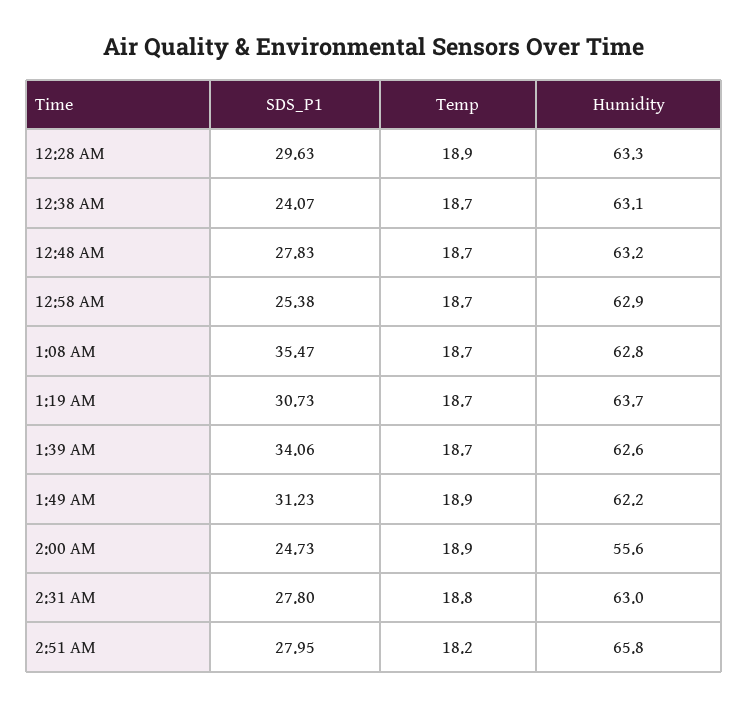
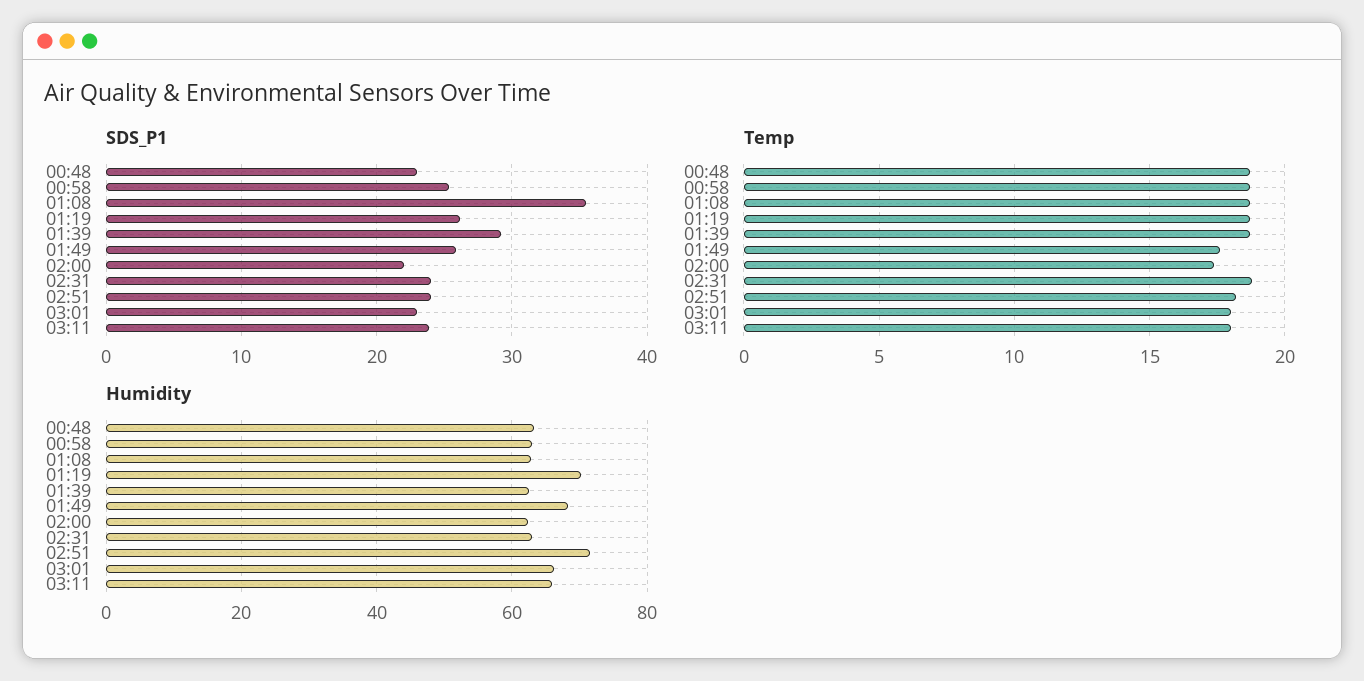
SDS_P1, 12:28 AM: 29.63 -> none
Temp, 12:28 AM: 18.9 -> none
Humidity, 12:28 AM: 63.3 -> none
SDS_P1, 12:38 AM: 24.07 -> none
Temp, 12:38 AM: 18.7 -> none
Humidity, 12:38 AM: 63.1 -> none
SDS_P1, 12:48 AM: 27.83 -> 23
SDS_P1, 1:19 AM: 30.73 -> 26
Humidity, 1:19 AM: 63.7 -> 70
SDS_P1, 1:39 AM: 34.06 -> 29
SDS_P1, 1:49 AM: 31.23 -> 26
Temp, 1:49 AM: 18.9 -> 17.5
Humidity, 1:49 AM: 62.2 -> 68
SDS_P1, 2:00 AM: 24.73 -> 22
Temp, 2:00 AM: 18.9 -> 17.5
Humidity, 2:00 AM: 55.6 -> 62
SDS_P1, 2:31 AM: 27.8 -> 24
SDS_P1, 2:51 AM: 27.95 -> 24
Humidity, 2:51 AM: 65.8 -> 72
SDS_P1, 03:01: none -> 23
SDS_P1, 03:11: none -> 24
Temp, 03:01: none -> 18
Temp, 03:11: none -> 18
Humidity, 03:01: none -> 66
Humidity, 03:11: none -> 66

